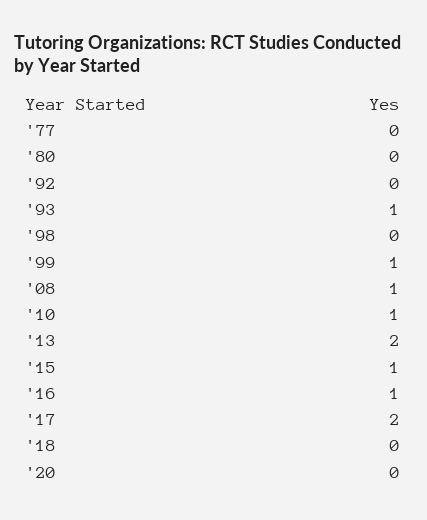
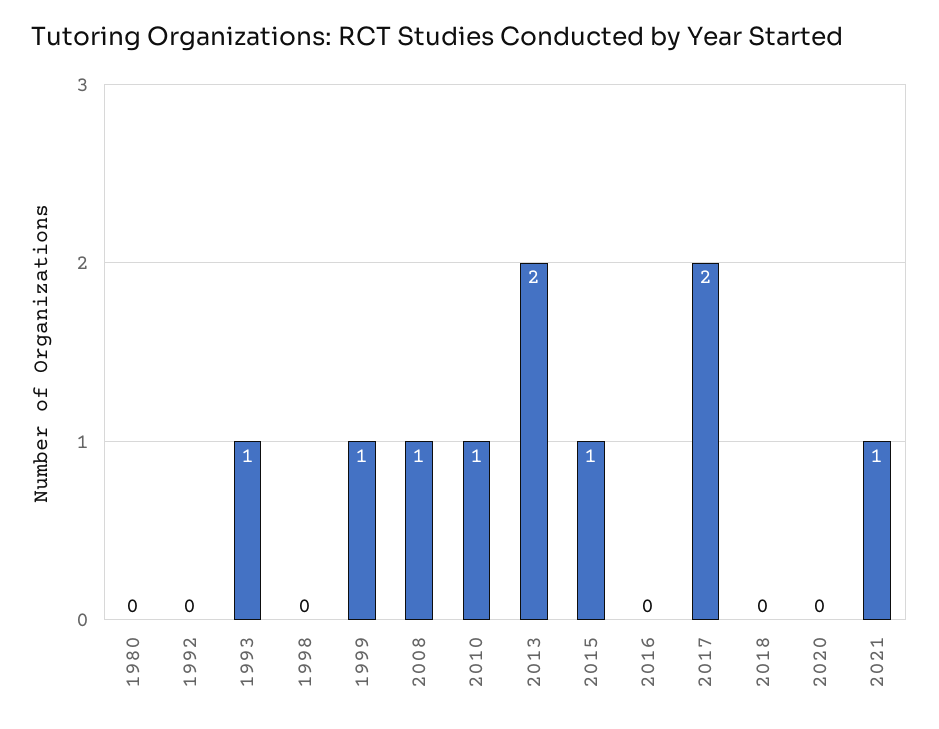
'77: 0 -> none
'16: 1 -> 0
2021: none -> 1

